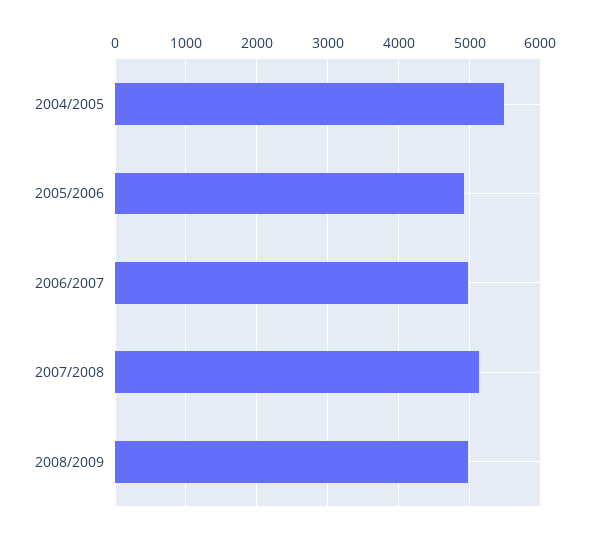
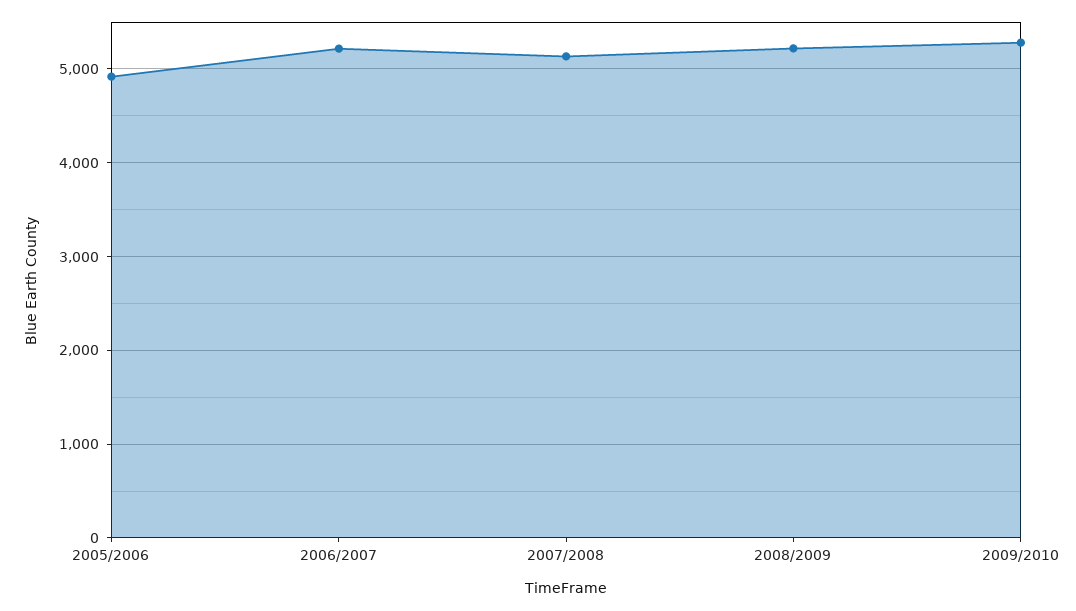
2004/2005: 5500 -> none
2006/2007: 5000 -> 5200
2008/2009: 5000 -> 5200
2009/2010: none -> 5300

